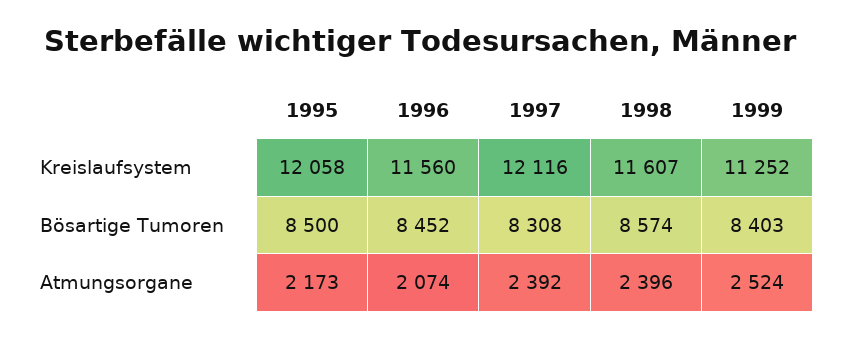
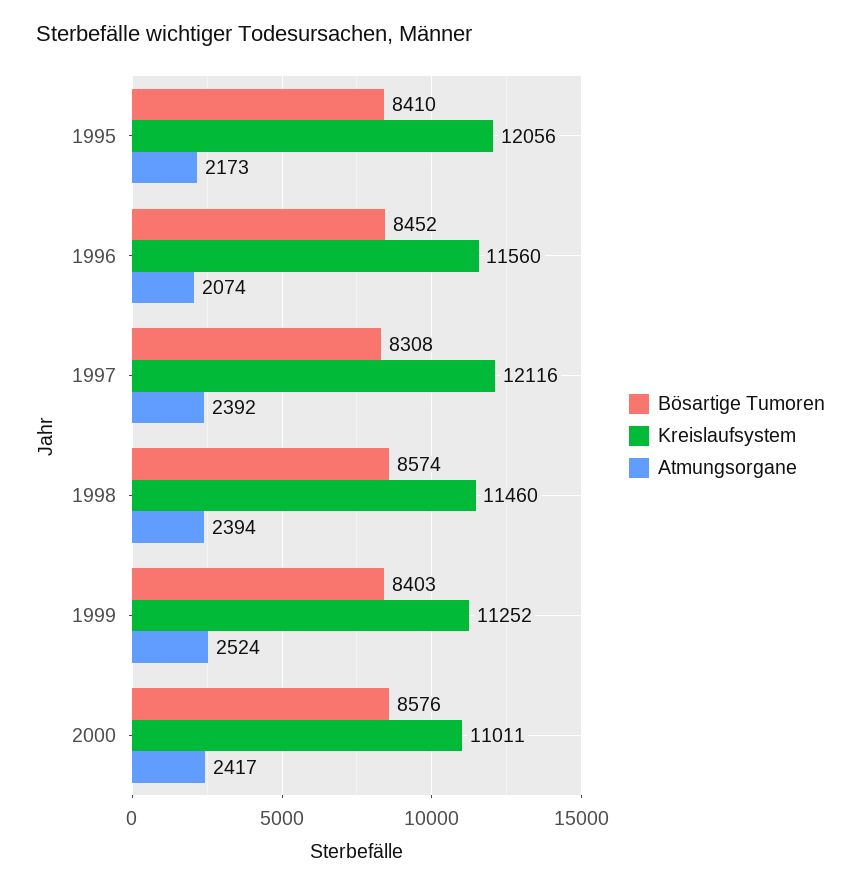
Kreislaufsystem, 1995: 12058 -> 12056
Kreislaufsystem, 1998: 11607 -> 11460
Bösartige Tumoren, 1995: 8500 -> 8410
Atmungsorgane, 1998: 2396 -> 2394
Bösartige Tumoren, 2000: none -> 8576
Kreislaufsystem, 2000: none -> 11011
Atmungsorgane, 2000: none -> 2417

